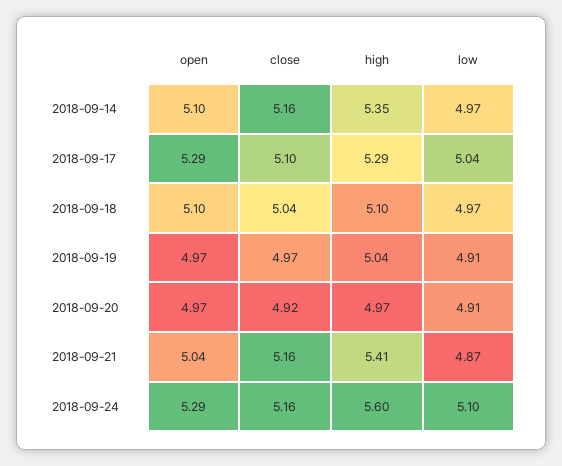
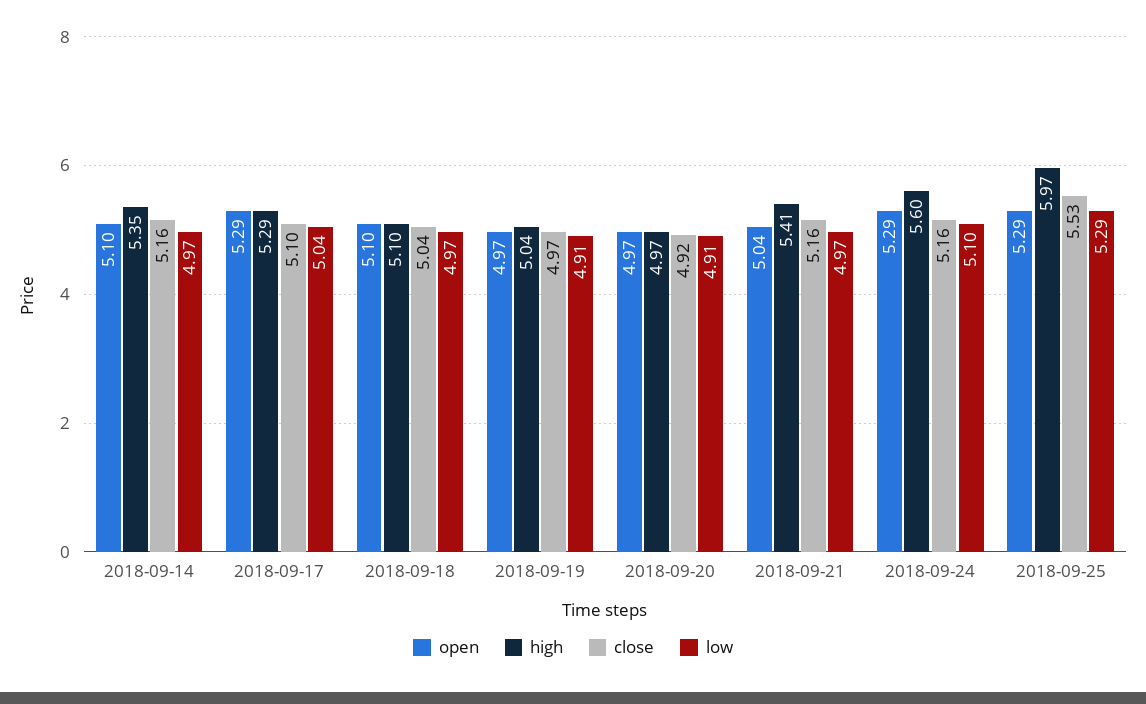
low, 2018-09-21: 4.87 -> 4.97
open, 2018-09-25: none -> 5.29
high, 2018-09-25: none -> 5.97
close, 2018-09-25: none -> 5.53
low, 2018-09-25: none -> 5.29

